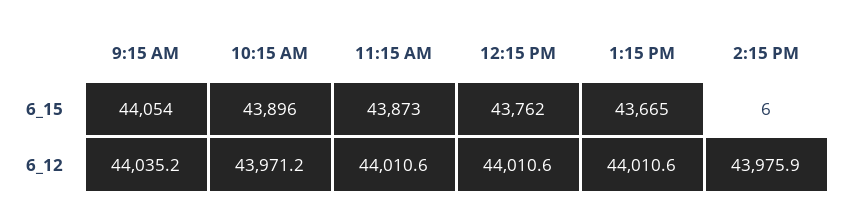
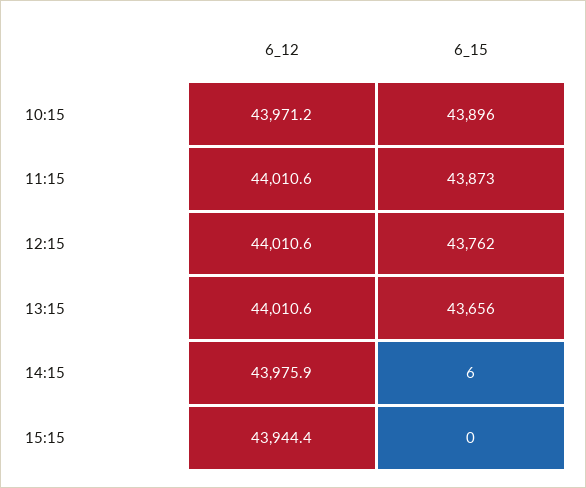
9:15 AM, 6_15: 44054 -> none
1:15 PM, 6_15: 43665 -> 43656
9:15 AM, 6_12: 44035.2 -> none
15:15, 6_12: none -> 43944.4
15:15, 6_15: none -> 0

